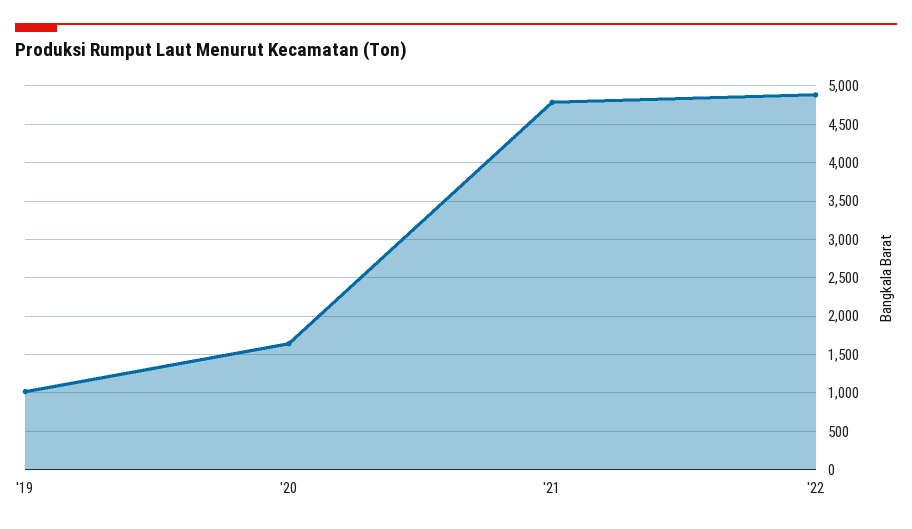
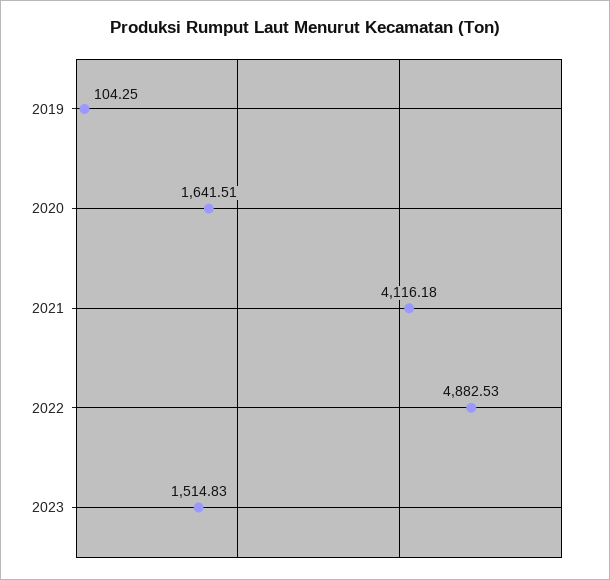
'19: 1000 -> 104.25
'21: 4800 -> 4116.18
2023: none -> 1514.83

